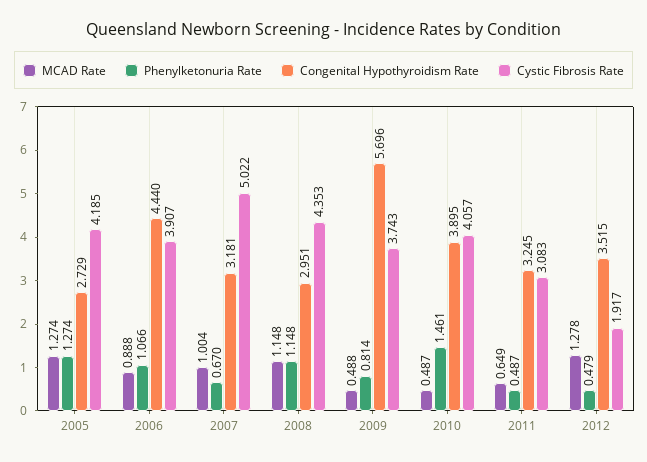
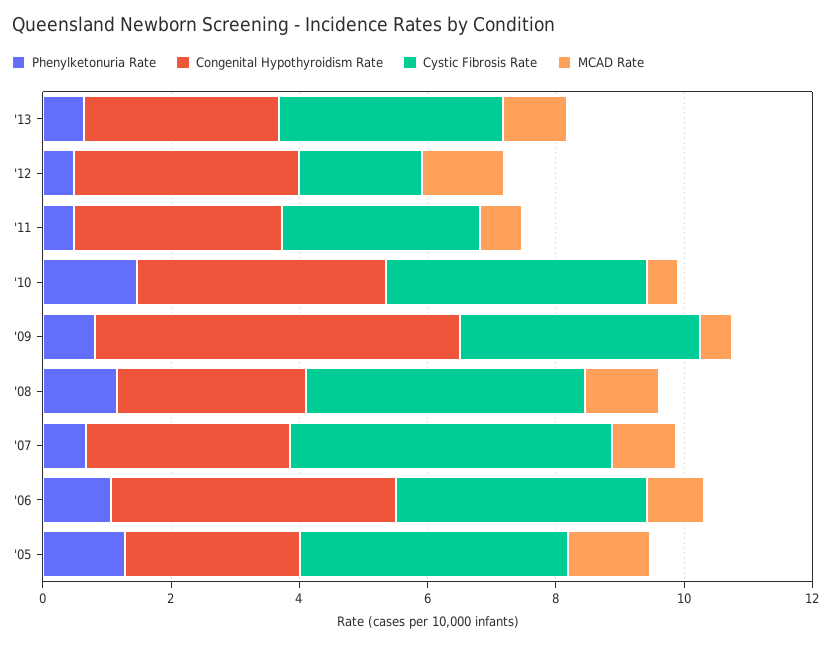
Phenylketonuria Rate, '13: none -> 0.5
Congenital Hypothyroidism Rate, '13: none -> 3
Cystic Fibrosis Rate, '13: none -> 3.5
MCAD Rate, '13: none -> 1

